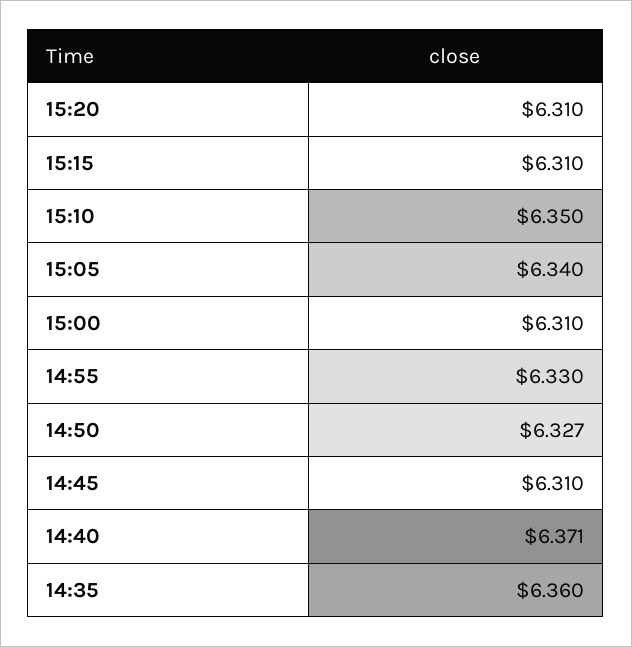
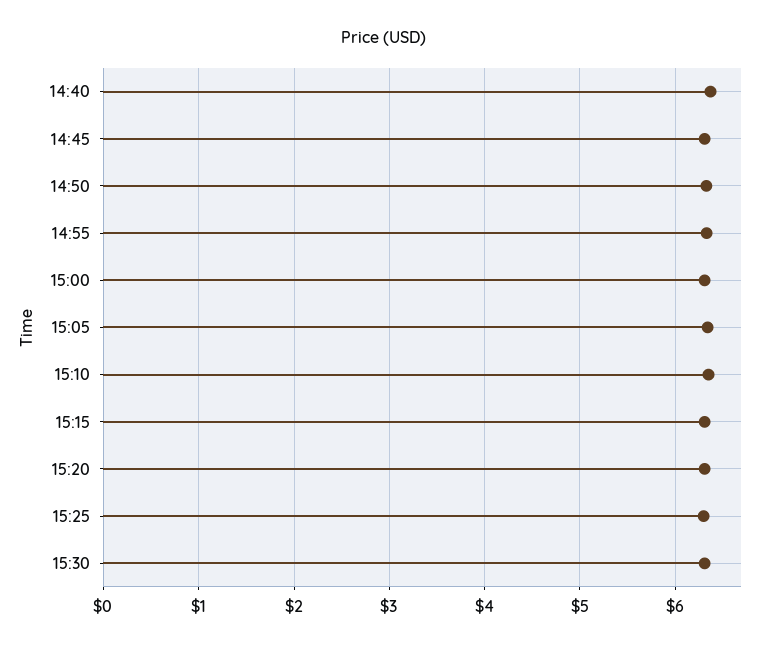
14:35: 6.36 -> none
15:25: none -> 6.3
15:30: none -> 6.3

